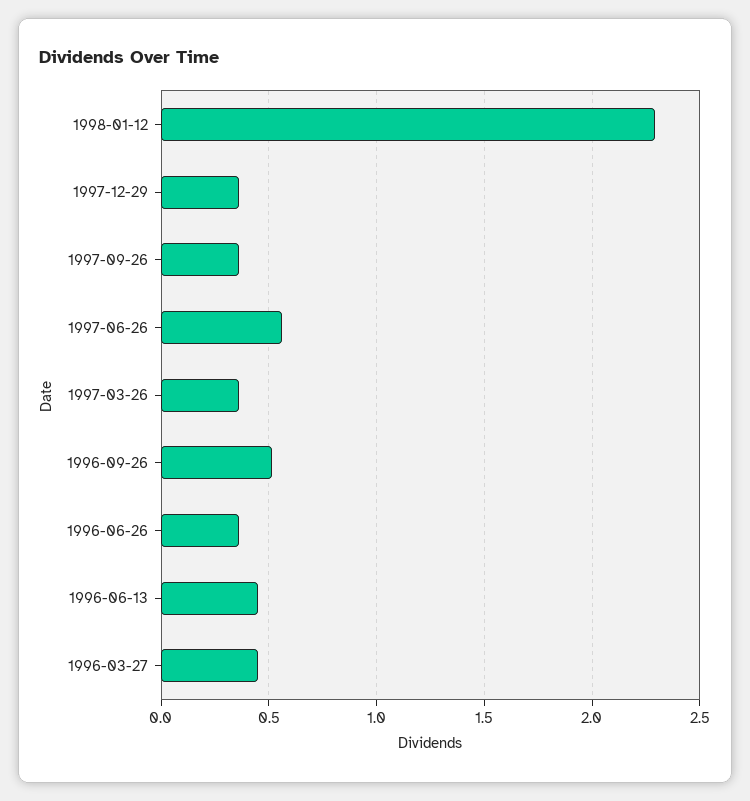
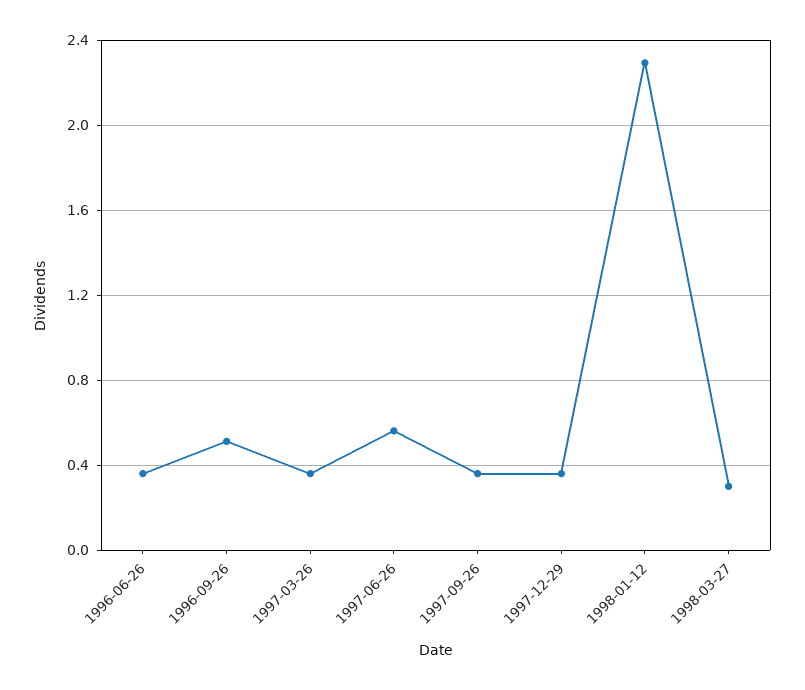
1996-06-13: 0.45 -> none
1996-03-27: 0.45 -> none
1998-03-27: none -> 0.3

